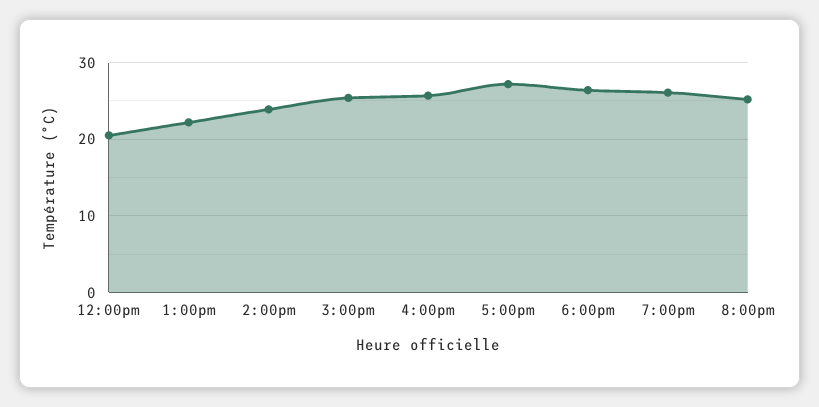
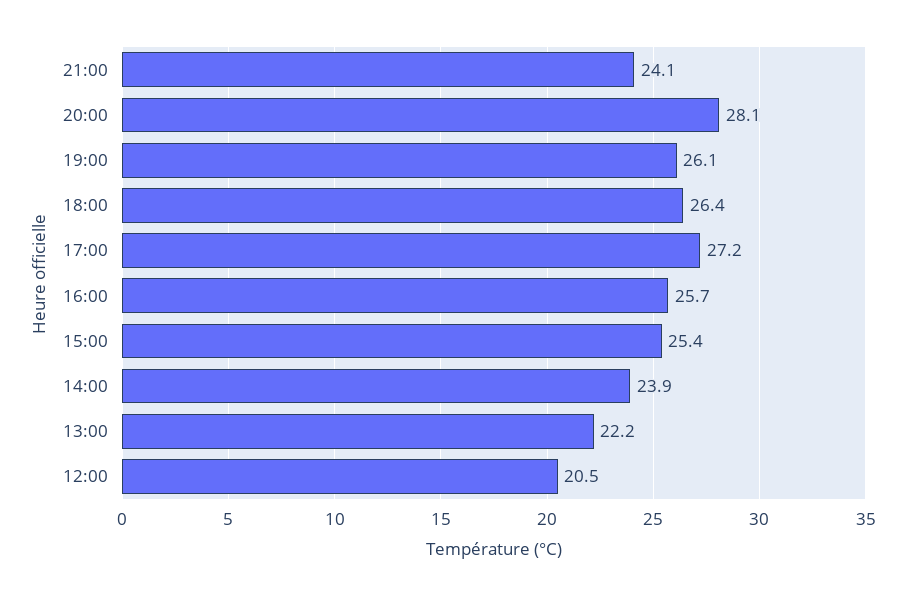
8:00pm: 25 -> 28.1
21:00: none -> 24.1

